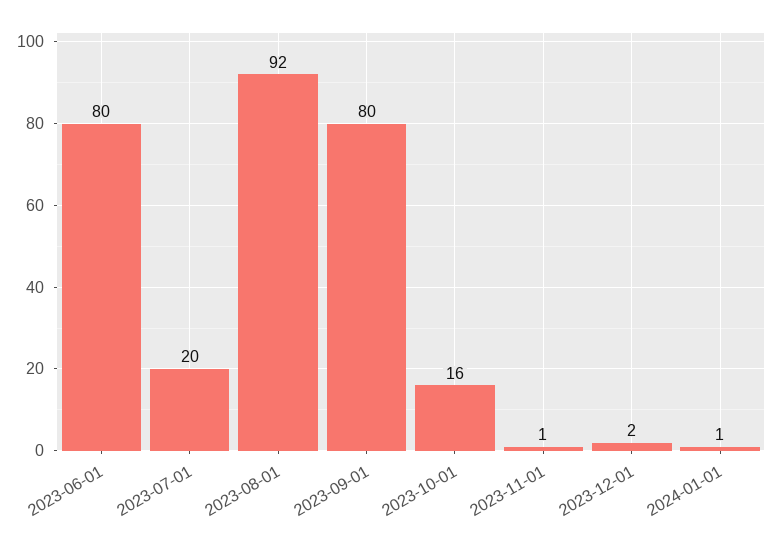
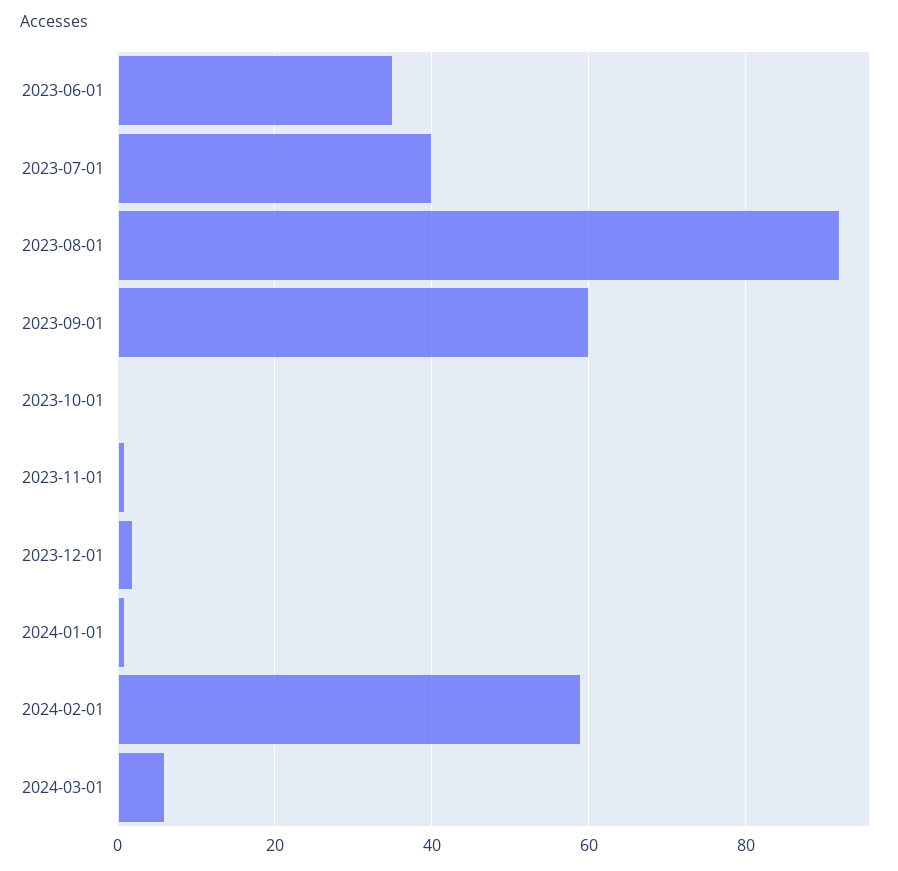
2023-06-01: 80 -> 35
2023-07-01: 20 -> 40
2023-09-01: 80 -> 60
2023-10-01: 16 -> 0
2024-02-01: none -> 60
2024-03-01: none -> 5

